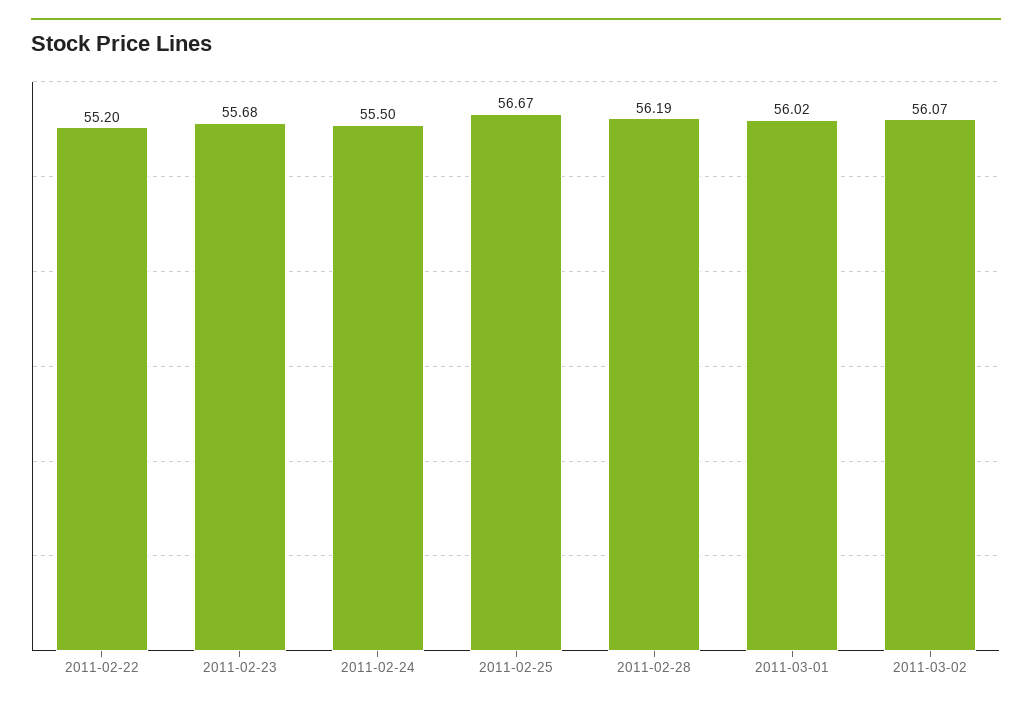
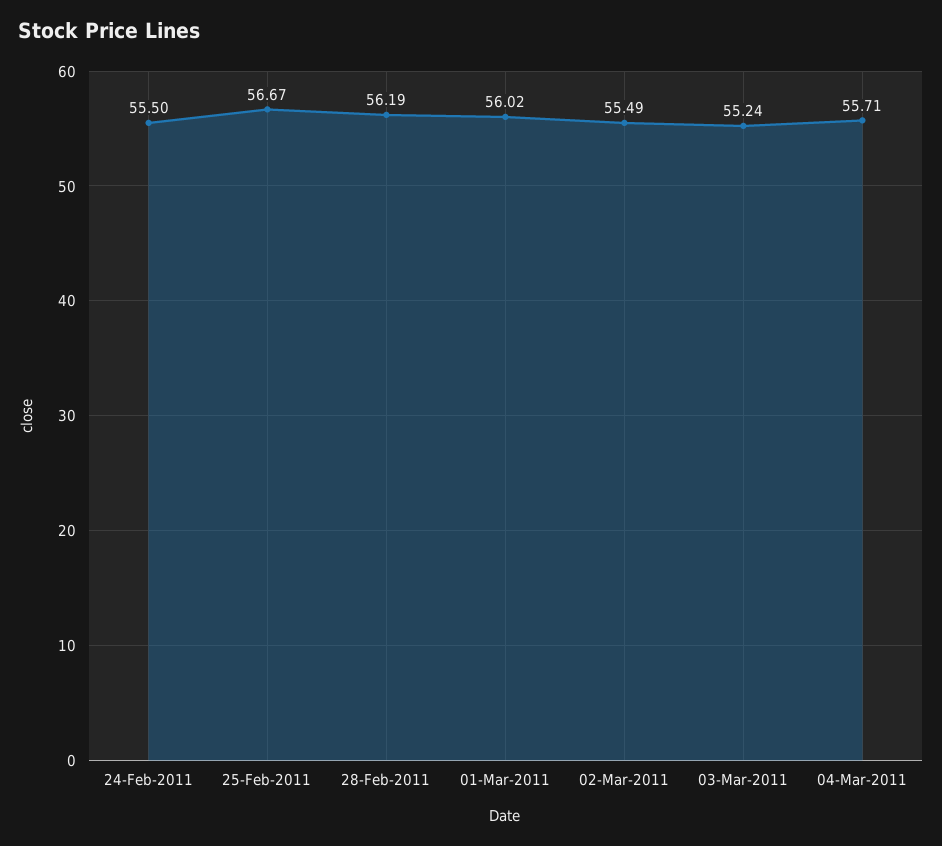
2011-02-22: 55.2 -> none
2011-02-23: 55.68 -> none
2011-03-02: 56.07 -> 55.49
03-Mar-2011: none -> 55.24
04-Mar-2011: none -> 55.71

